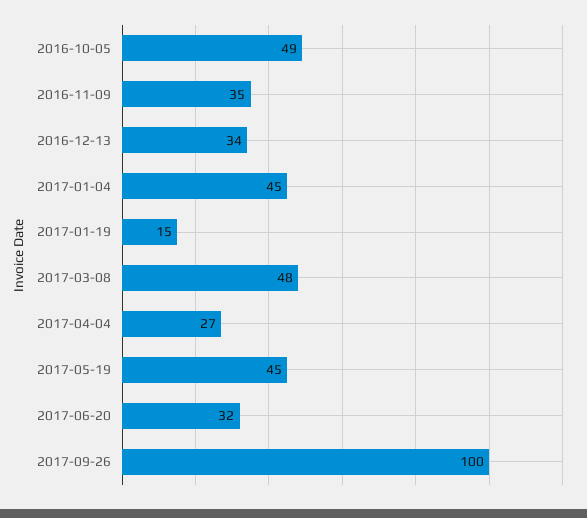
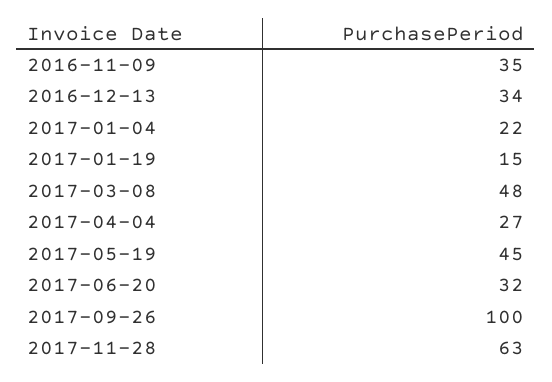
2016-10-05: 49 -> none
2017-01-04: 45 -> 22
2017-11-28: none -> 63

